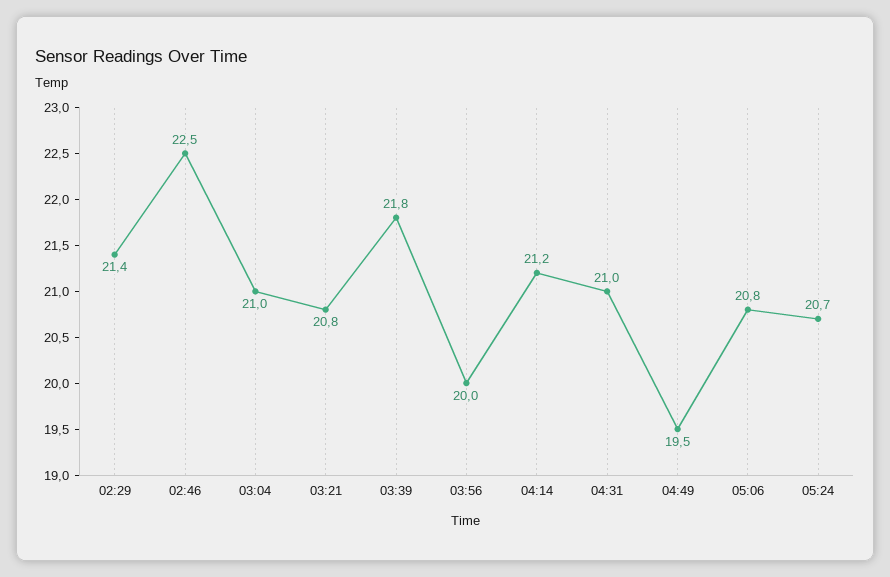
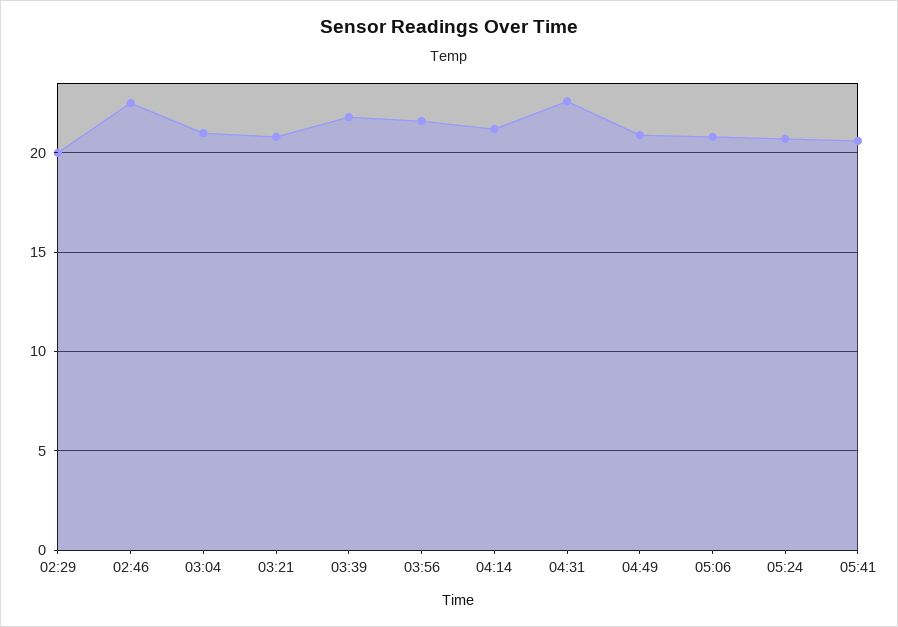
02:29: 21.4 -> 20
03:56: 20 -> 21.5
04:31: 21 -> 22.5
04:49: 19.5 -> 21
05:41: none -> 20.5

